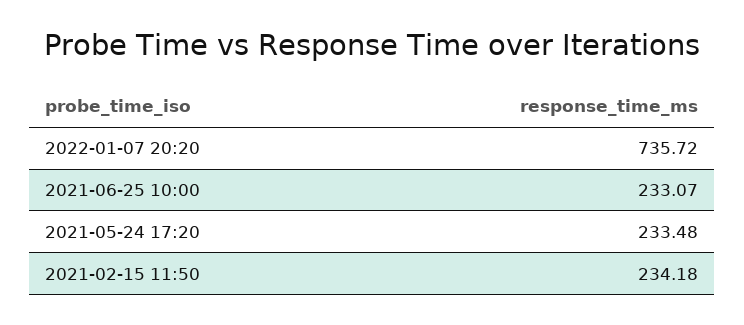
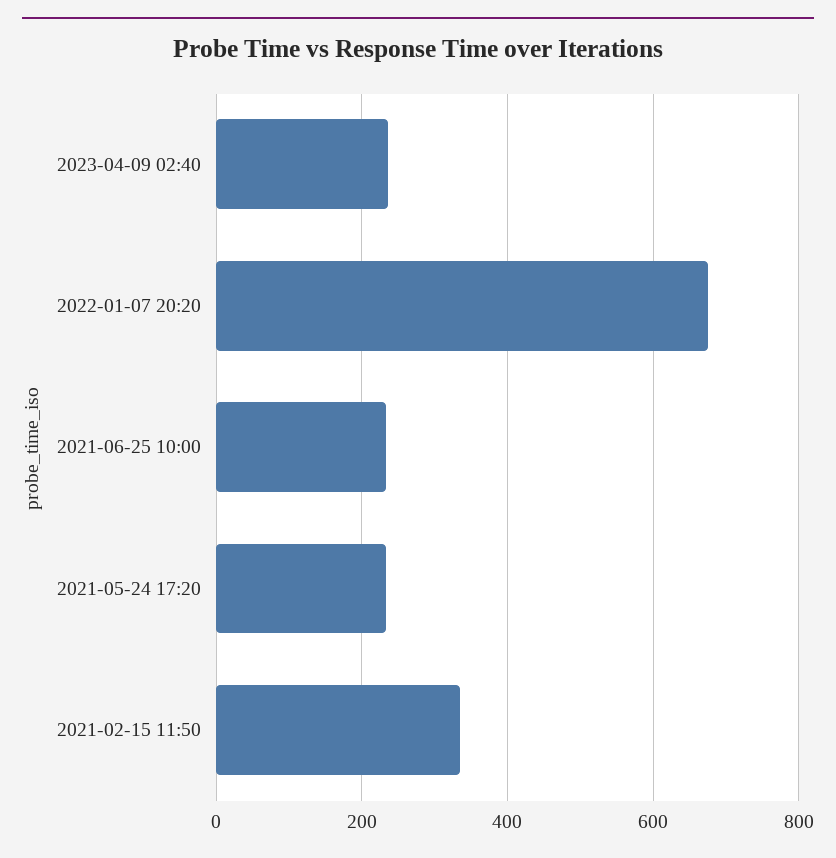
2022-01-07 20:20: 735.72 -> 680
2021-02-15 11:50: 234.18 -> 340
2023-04-09 02:40: none -> 240

